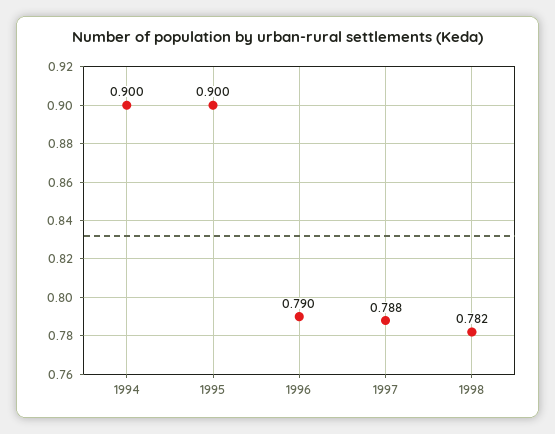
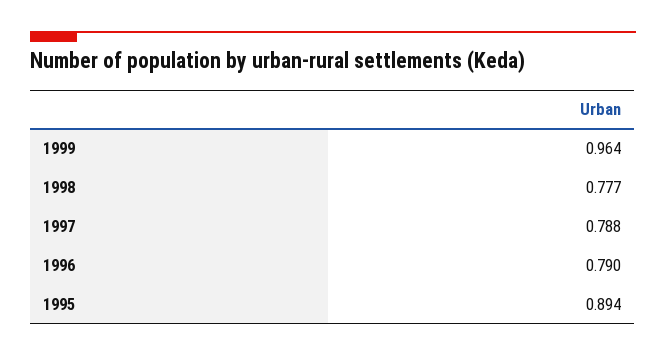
1994: 0.9 -> none
1995: 0.9 -> 0.894
1998: 0.782 -> 0.777
1999: none -> 0.964

